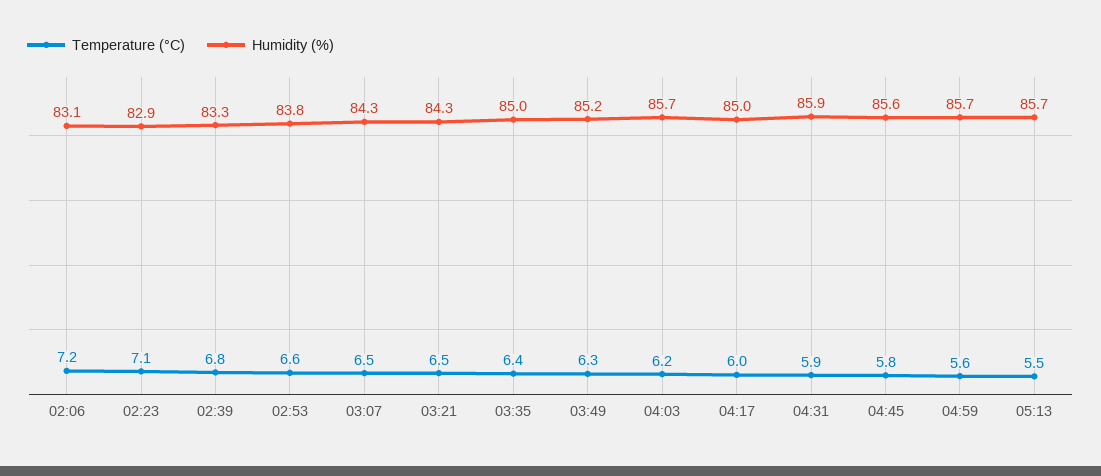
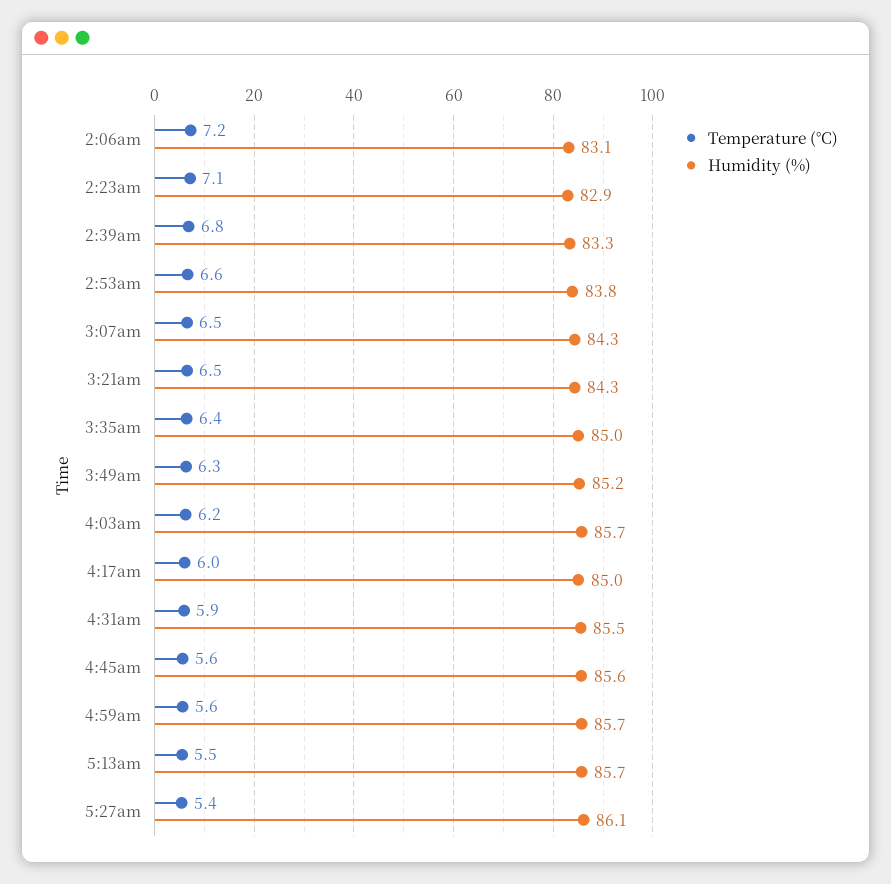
Humidity (%), 04:31: 85.9 -> 85.5
Temperature (°C), 04:45: 5.8 -> 5.6
Temperature (°C), 5:27am: none -> 5.4
Humidity (%), 5:27am: none -> 86.1

